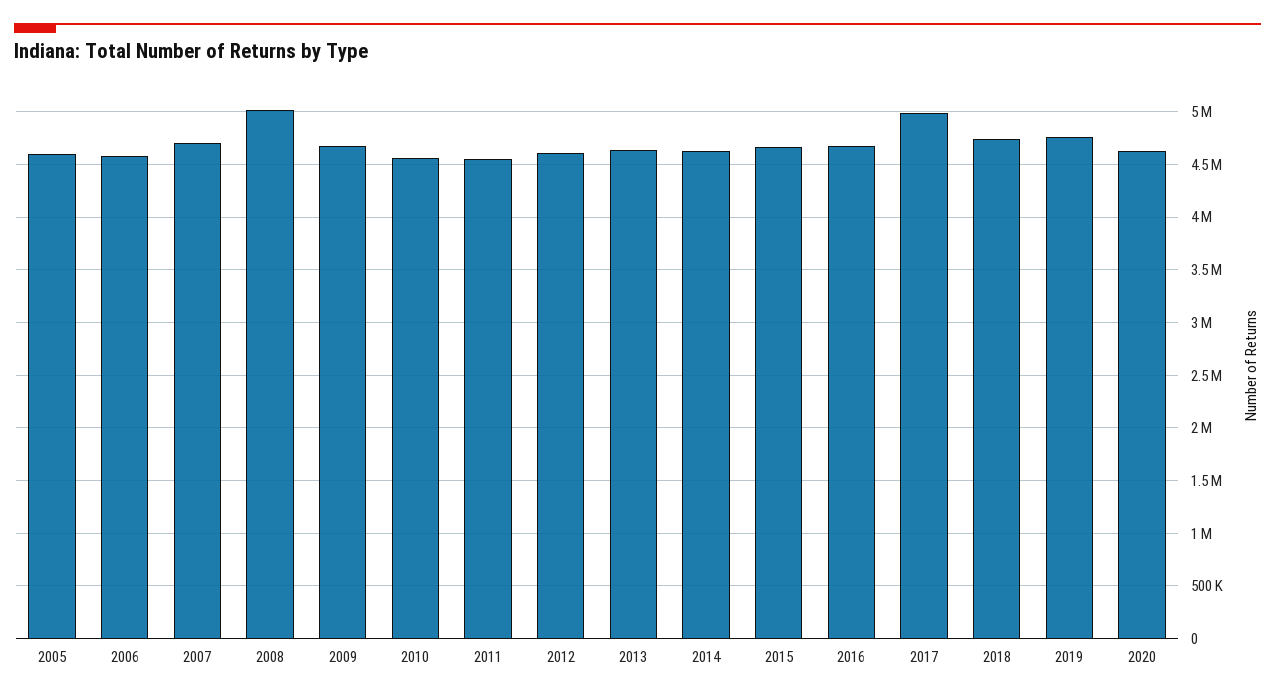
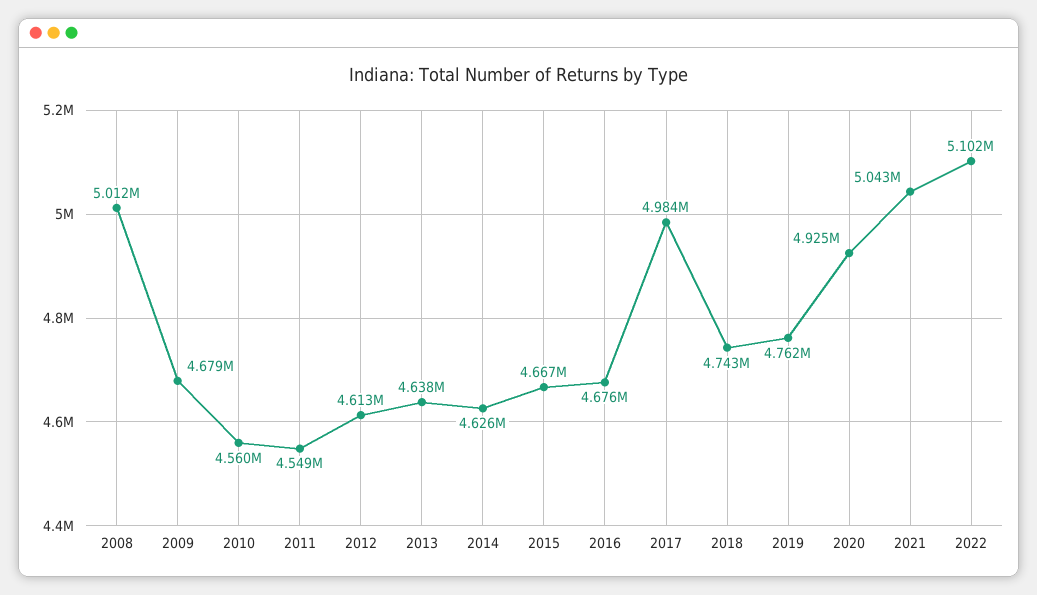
2005: 4600000 -> none
2006: 4600000 -> none
2007: 4700000 -> none
2020: 4600000 -> 4925000
2021: none -> 5043000
2022: none -> 5102000

